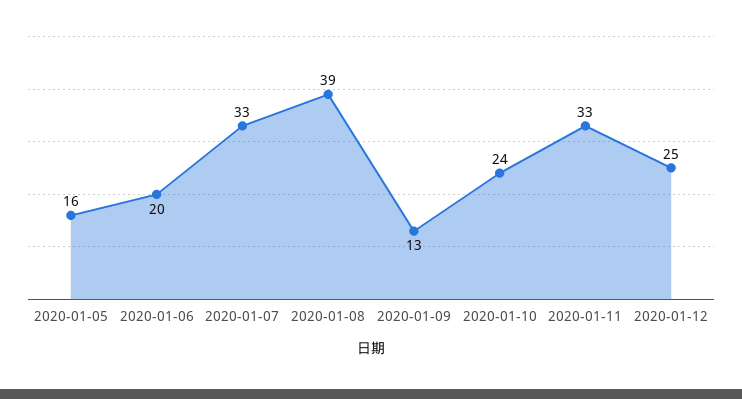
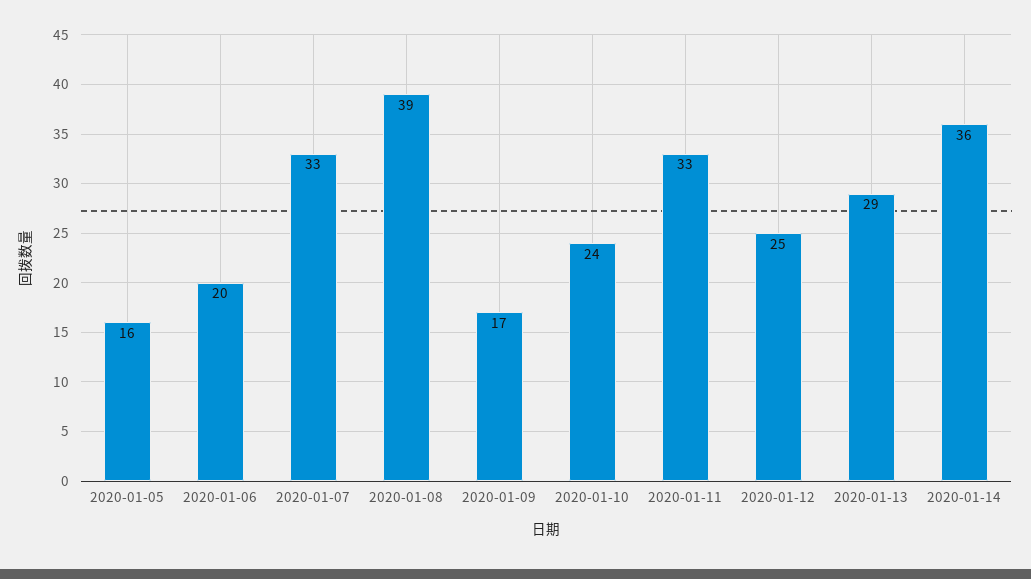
2020-01-09: 13 -> 17
2020-01-13: none -> 29
2020-01-14: none -> 36

